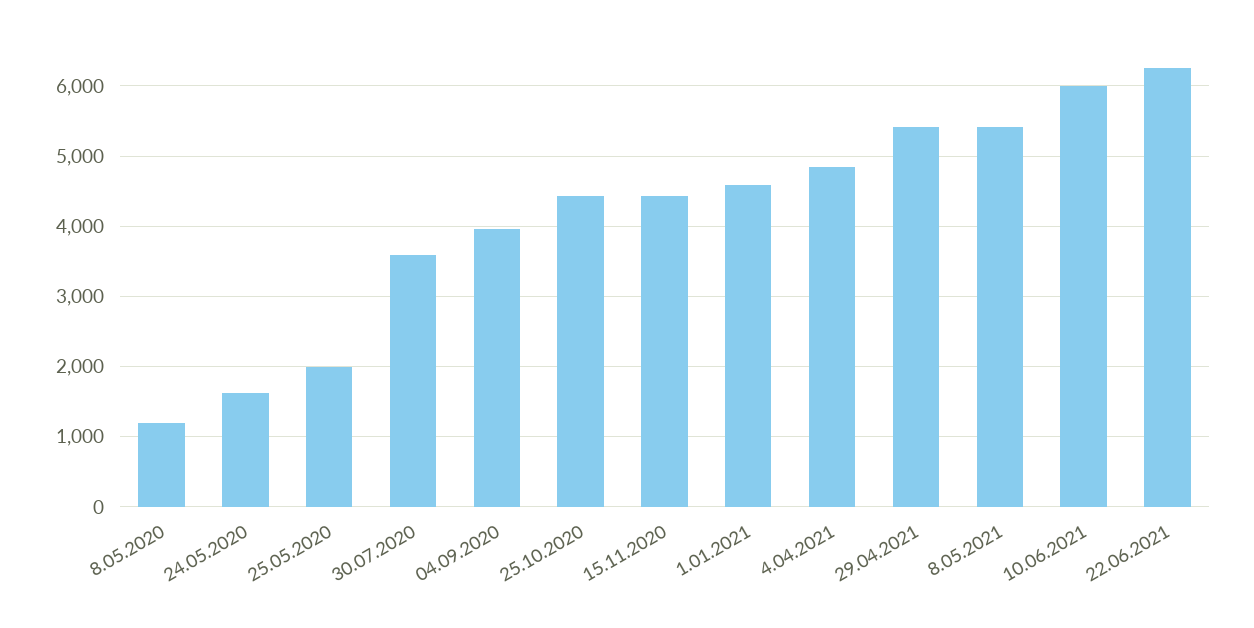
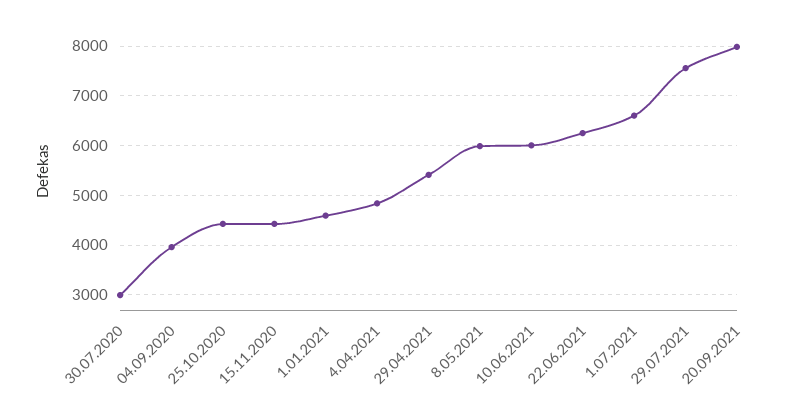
8.05.2020: 1200 -> none
24.05.2020: 1600 -> none
25.05.2020: 2000 -> none
30.07.2020: 3600 -> 3000
8.05.2021: 5400 -> 6000
1.07.2021: none -> 6600
29.07.2021: none -> 7600
20.09.2021: none -> 8000

